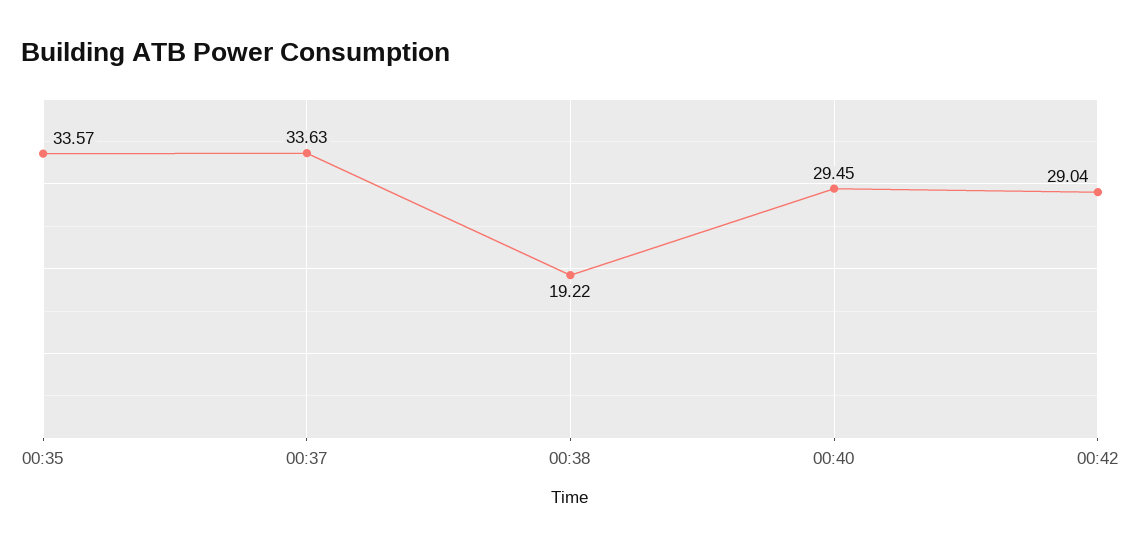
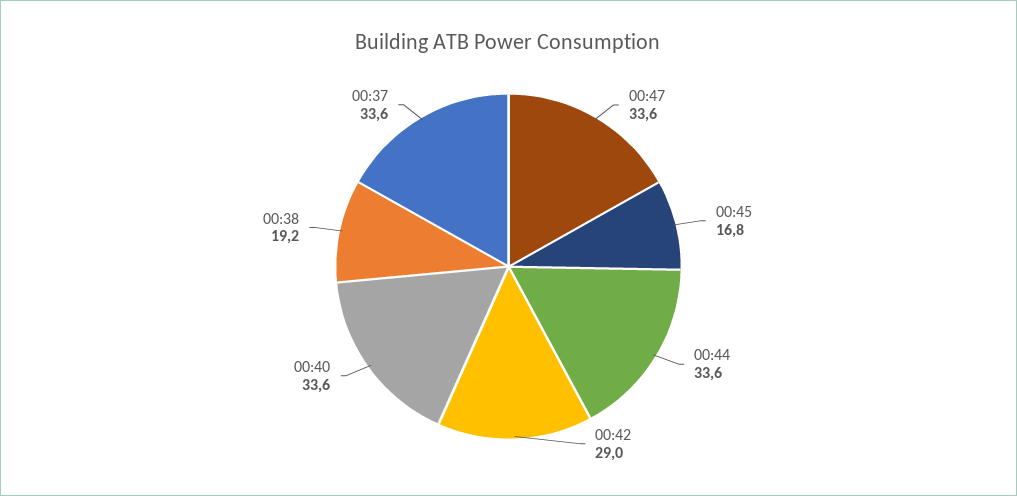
00:35: 33.57 -> none
00:40: 29.45 -> 33.6
00:47: none -> 33.6
00:45: none -> 16.8
00:44: none -> 33.6

